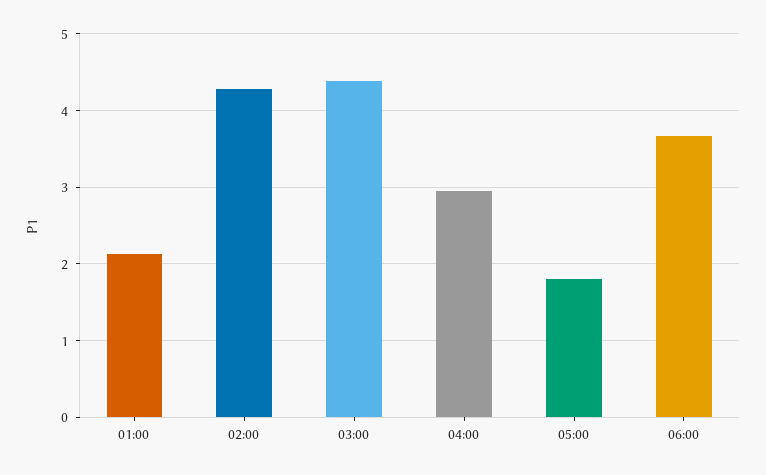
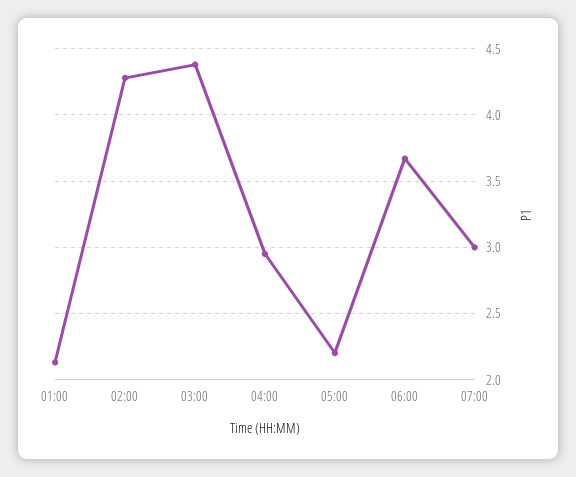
05:00: 1.8 -> 2.2
07:00: none -> 3

